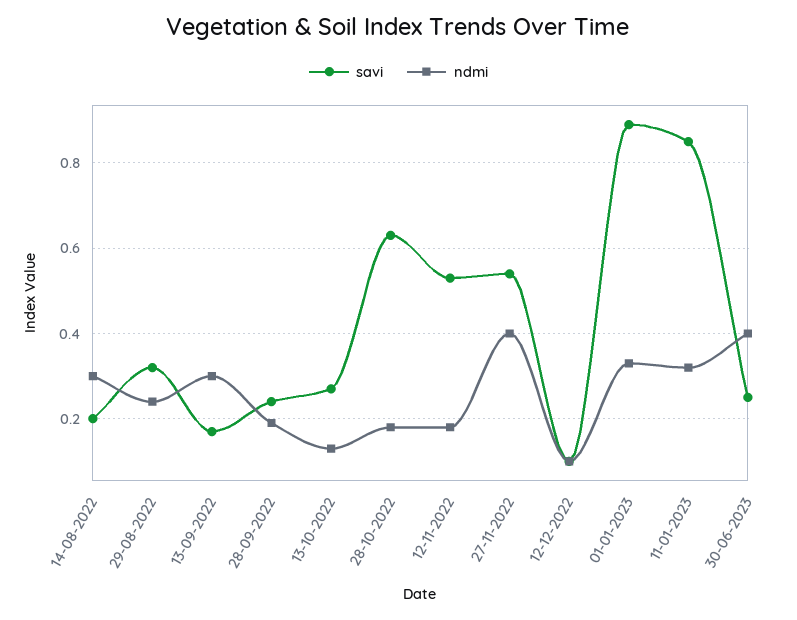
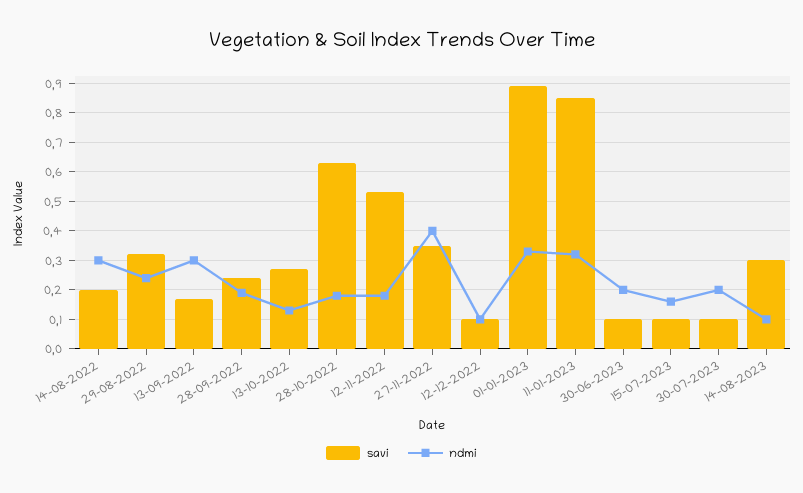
savi, 27-11-2022: 0.55 -> 0.35
savi, 30-06-2023: 0.25 -> 0.1
ndmi, 30-06-2023: 0.4 -> 0.2
savi, 15-07-2023: none -> 0.1
ndmi, 15-07-2023: none -> 0.15
savi, 30-07-2023: none -> 0.1
ndmi, 30-07-2023: none -> 0.2
savi, 14-08-2023: none -> 0.3
ndmi, 14-08-2023: none -> 0.1

